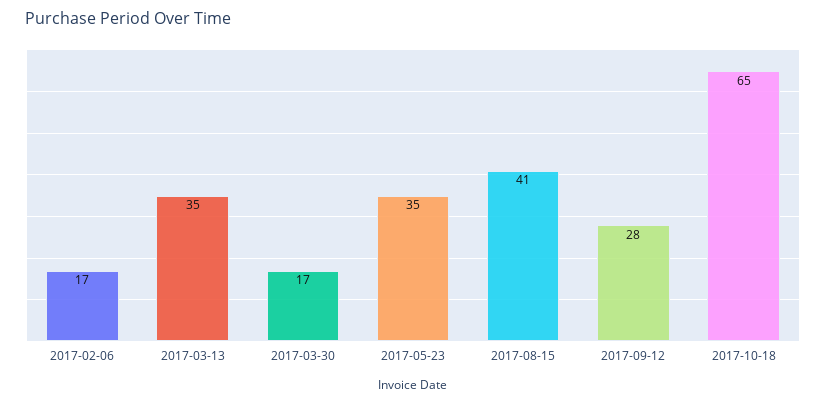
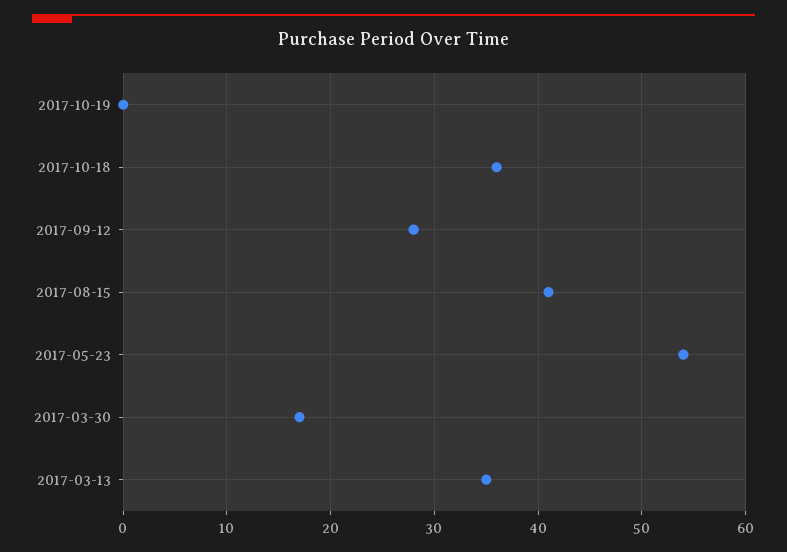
2017-02-06: 17 -> none
2017-05-23: 35 -> 54
2017-10-18: 65 -> 36
2017-10-19: none -> 0

